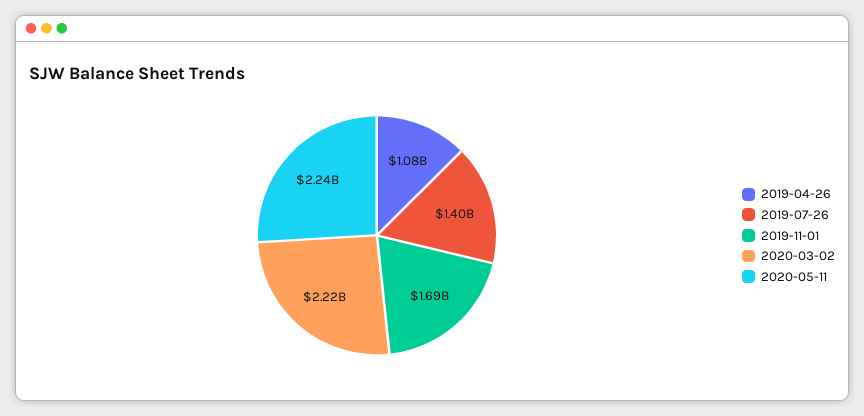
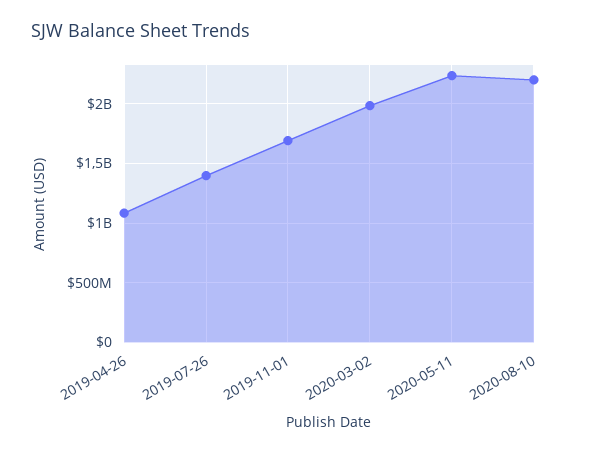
2020-03-02: 2220000000 -> 2000000000
2020-08-10: none -> 2200000000

